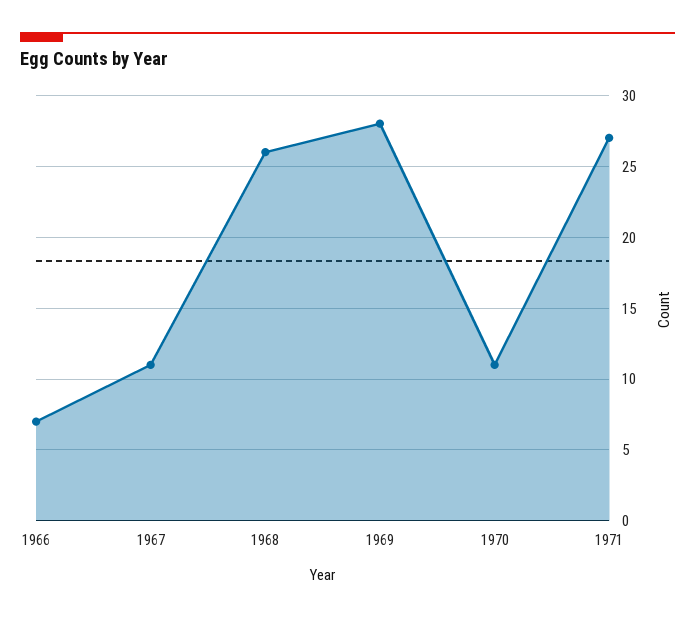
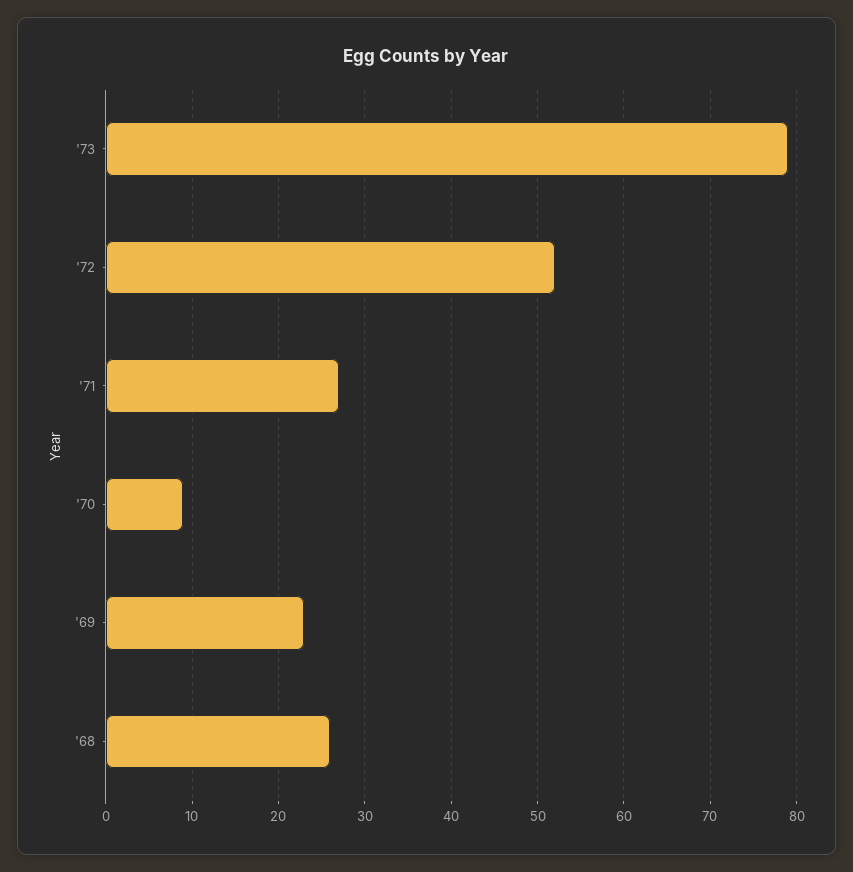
1966: 7 -> none
1967: 11 -> none
1969: 28 -> 23
1970: 11 -> 9
'73: none -> 79
'72: none -> 52

